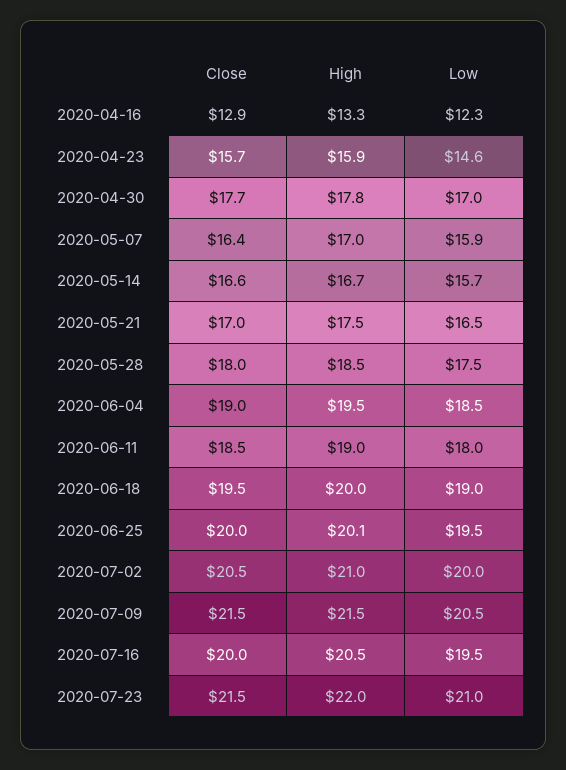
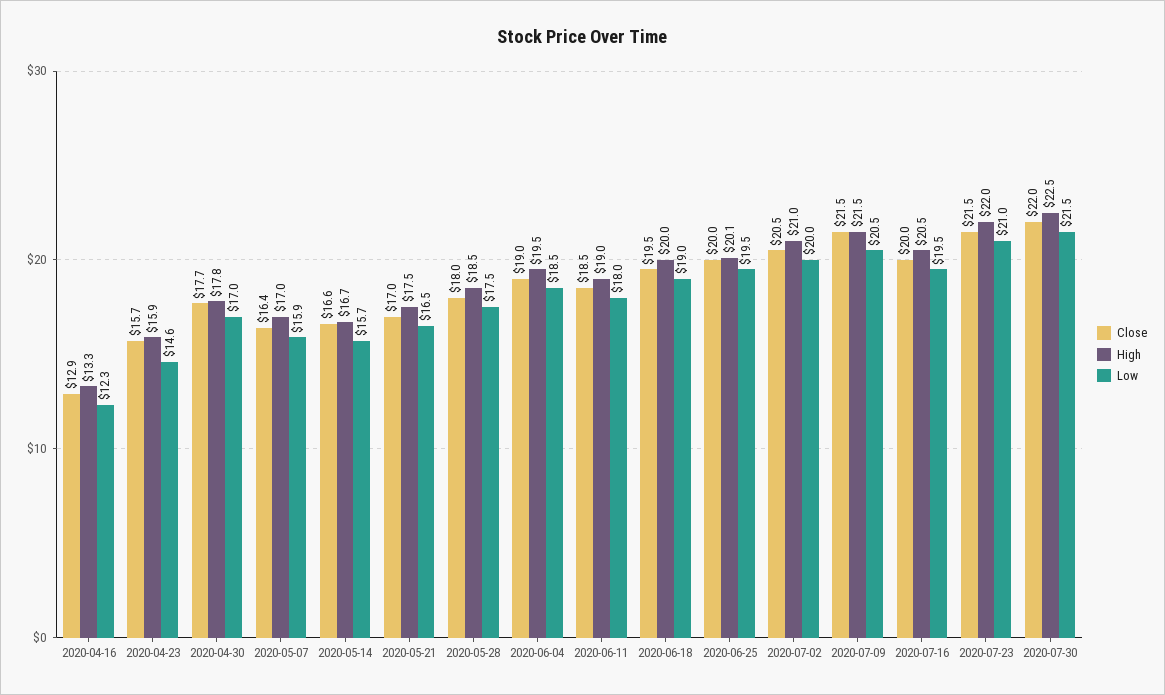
Close, 2020-07-30: none -> 22
High, 2020-07-30: none -> 22.5
Low, 2020-07-30: none -> 21.5

